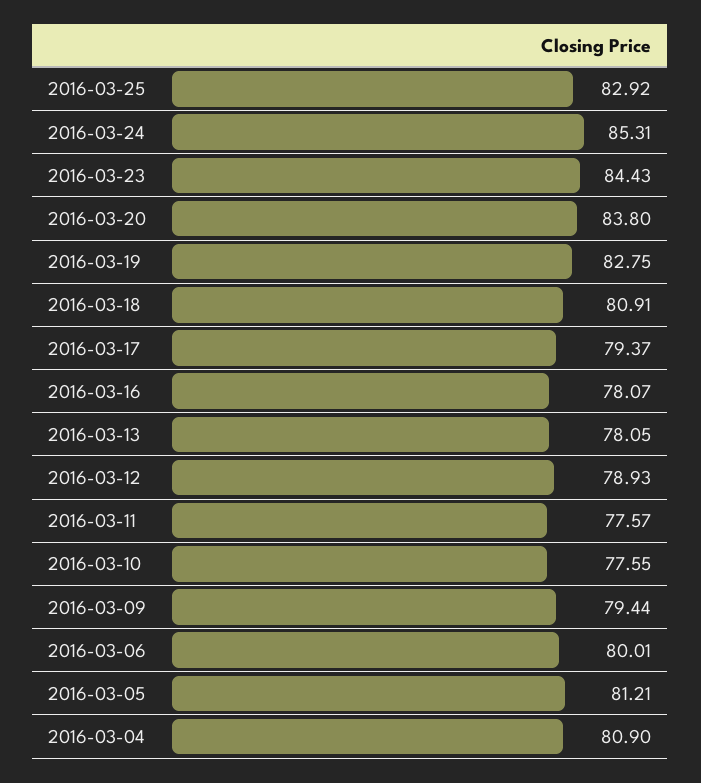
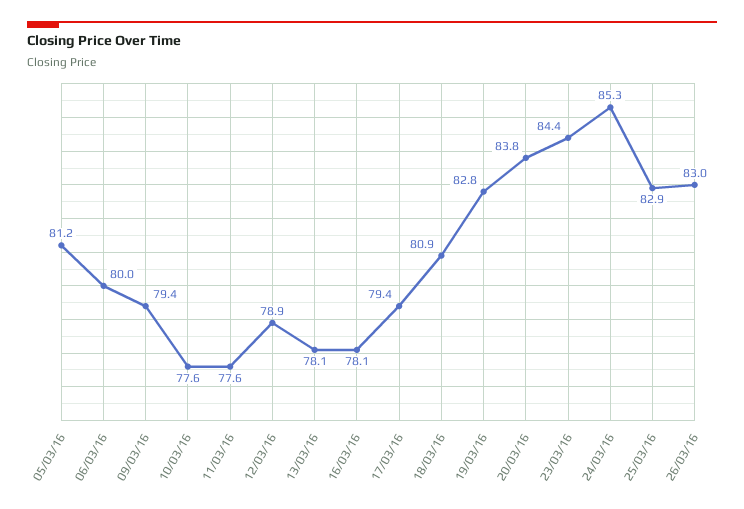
2016-03-04: 80.9 -> none
26/03/16: none -> 83

